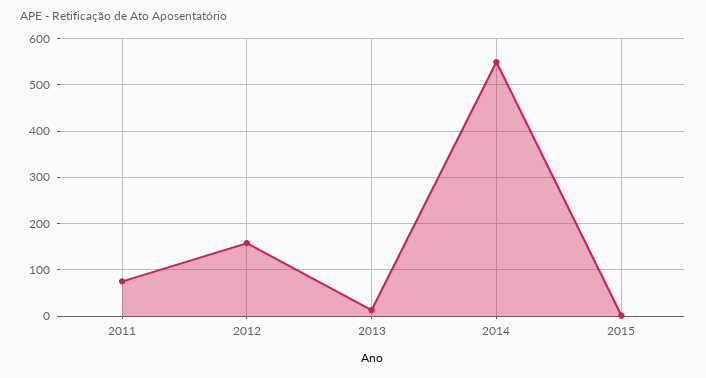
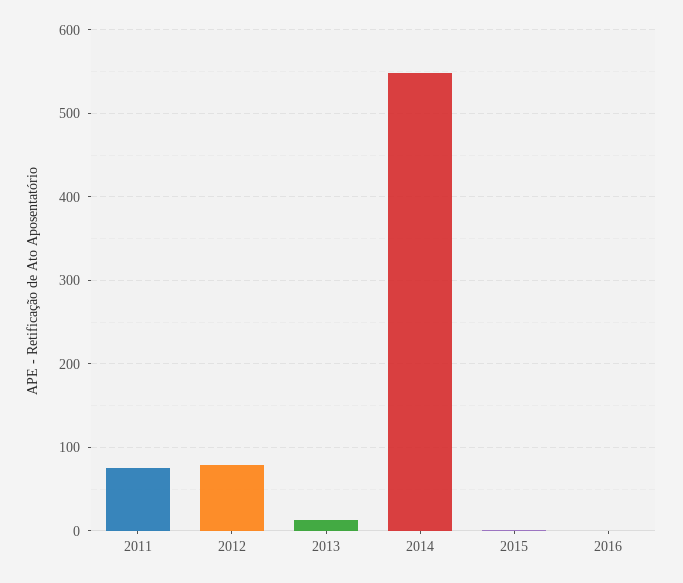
2012: 160 -> 80
2016: none -> 0

